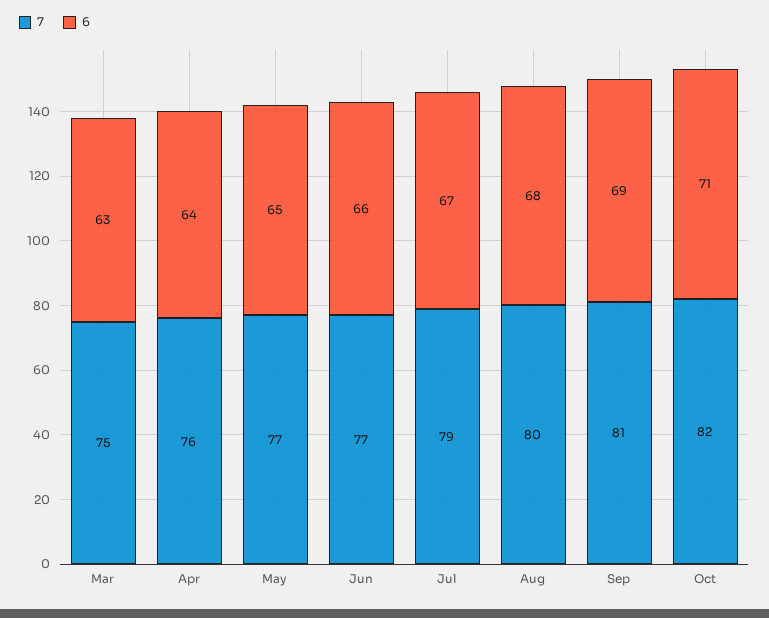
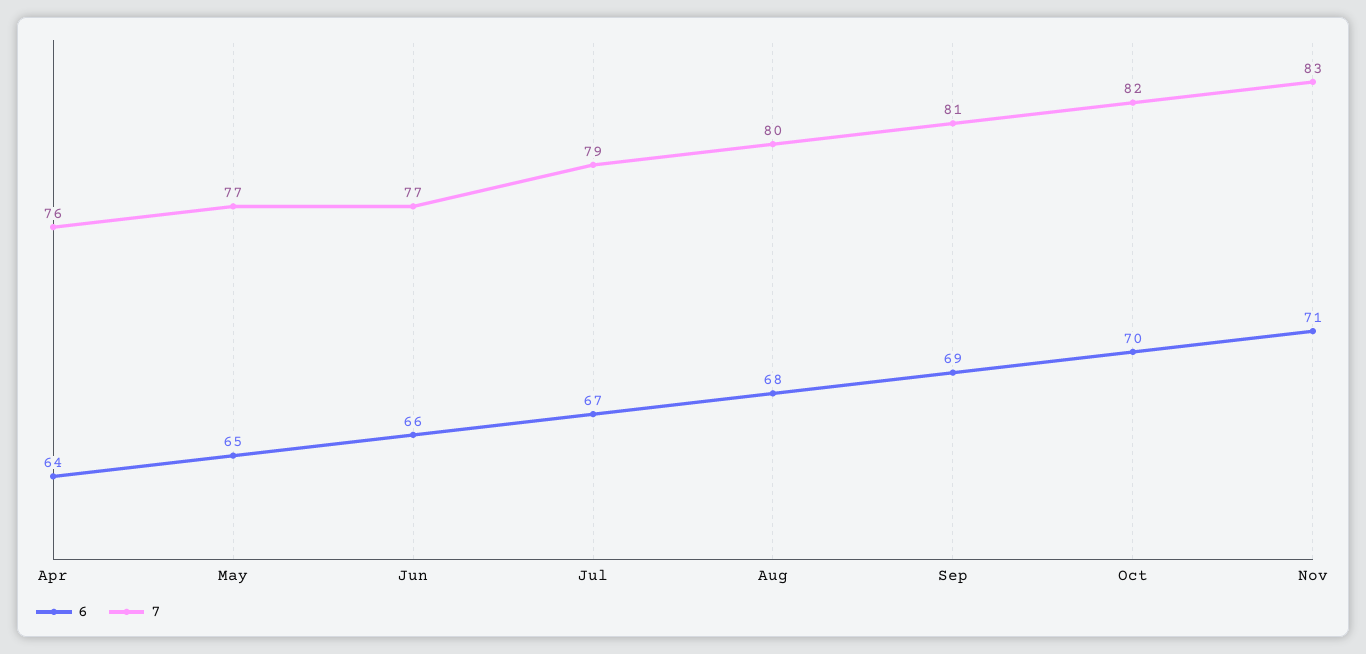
7, Mar: 75 -> none
6, Mar: 63 -> none
6, Oct: 71 -> 70
6, Nov: none -> 71
7, Nov: none -> 83

